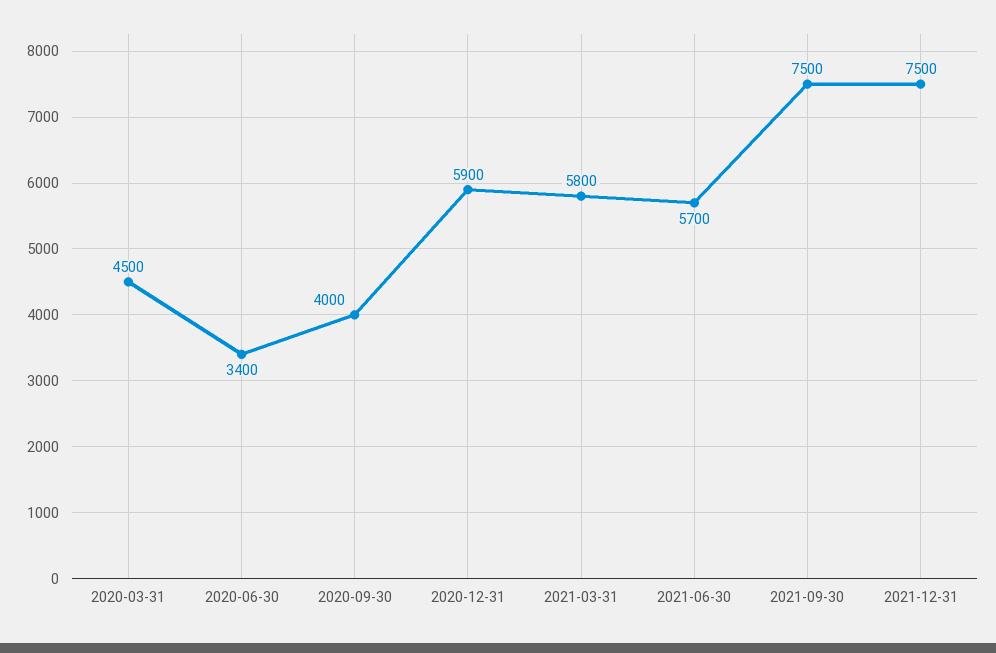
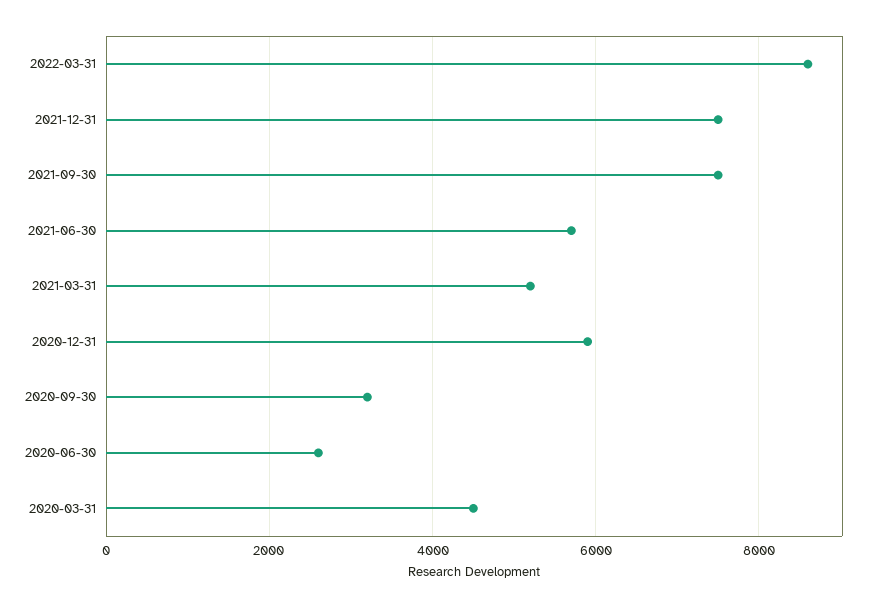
2020-06-30: 3400 -> 2600
2020-09-30: 4000 -> 3200
2021-03-31: 5800 -> 5200
2022-03-31: none -> 8600

